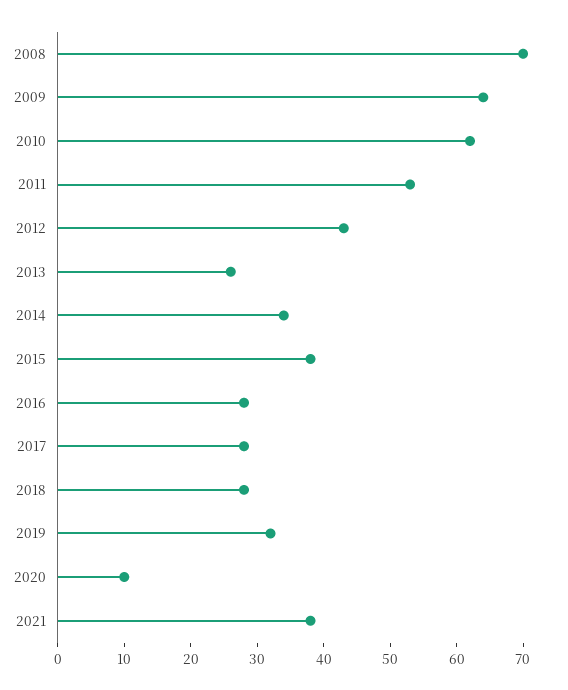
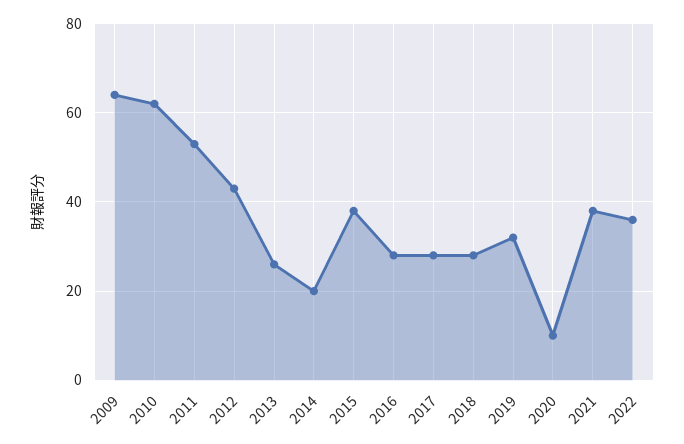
2008: 70 -> none
2014: 35 -> 20
2022: none -> 35

